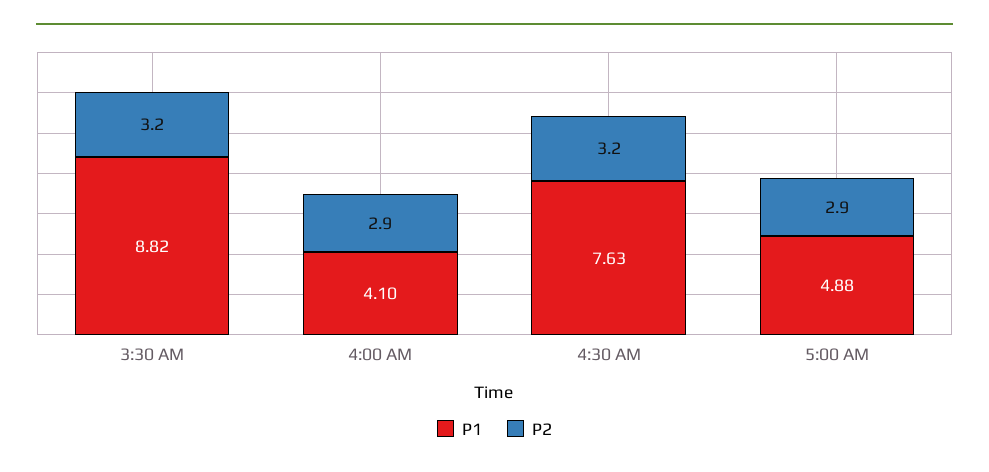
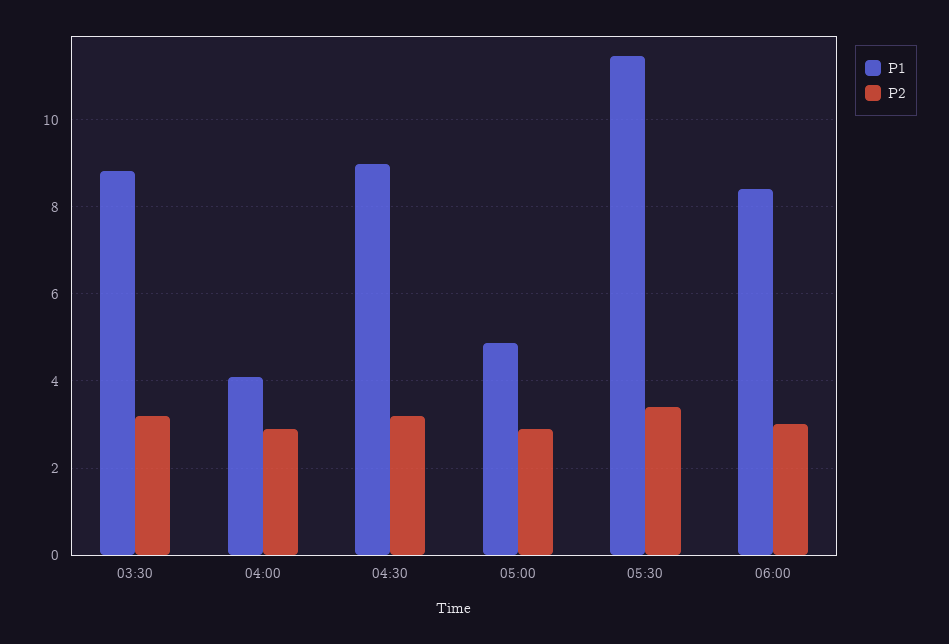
P1, 4:30 AM: 7.63 -> 9
P1, 05:30: none -> 11.4
P2, 05:30: none -> 3.4
P1, 06:00: none -> 8.4
P2, 06:00: none -> 3

